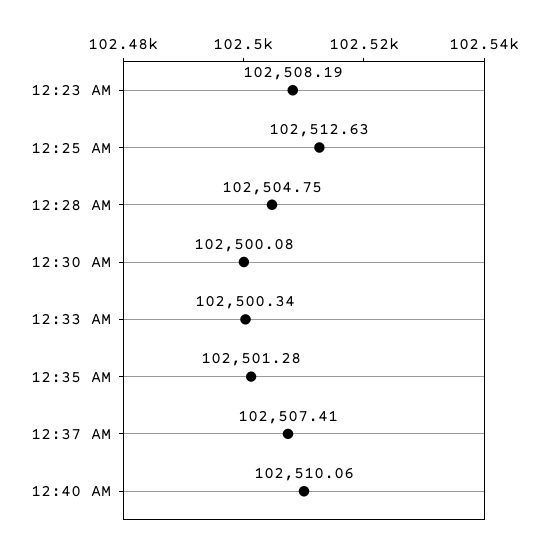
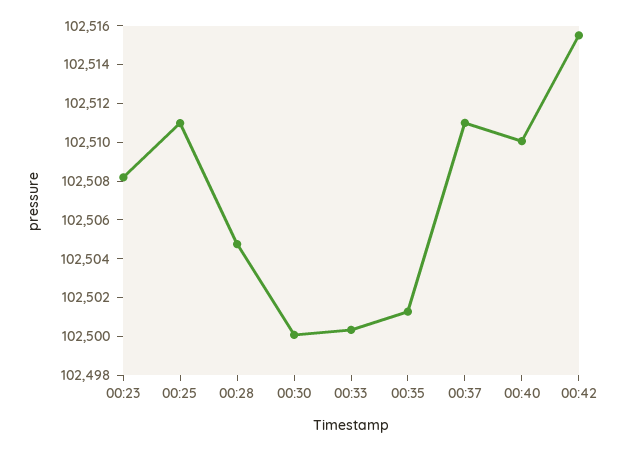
12:25 AM: 102512.63 -> 102511
12:37 AM: 102507.41 -> 102511
00:42: none -> 102515.5

